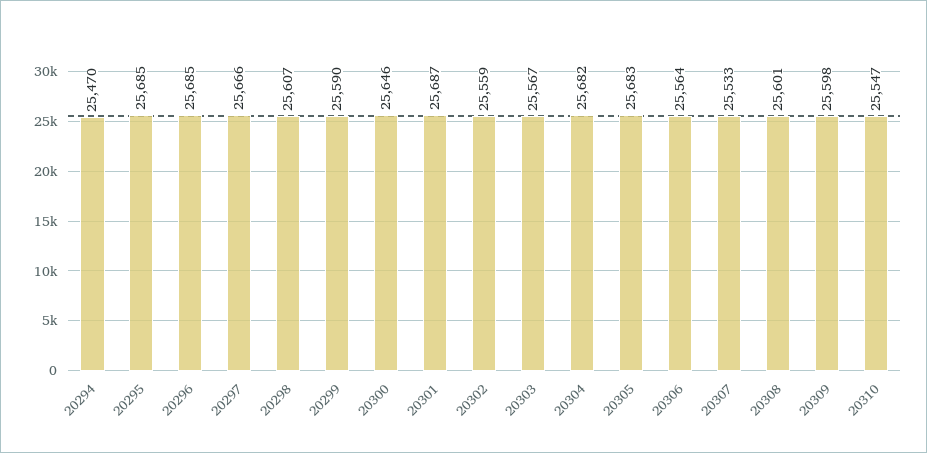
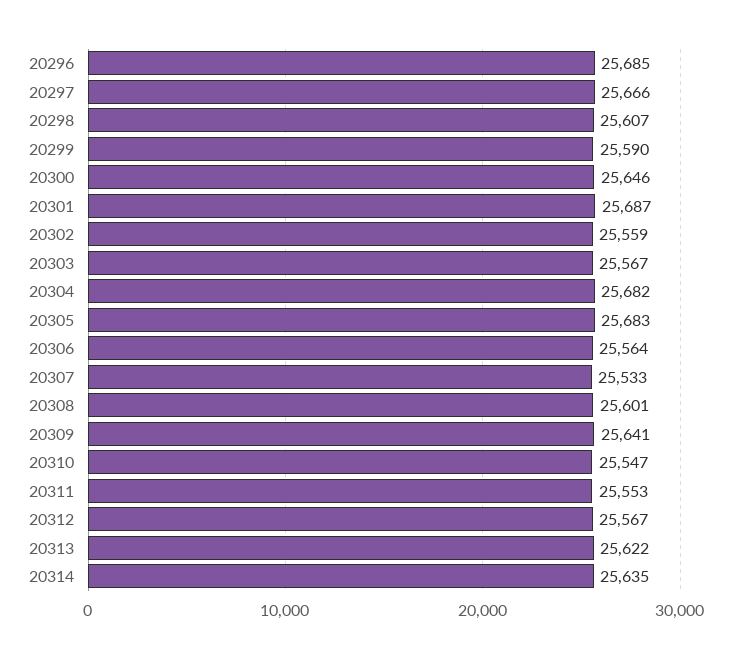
20294: 25470 -> none
20295: 25685 -> none
20309: 25598 -> 25641
20311: none -> 25553
20312: none -> 25567
20313: none -> 25622
20314: none -> 25635

